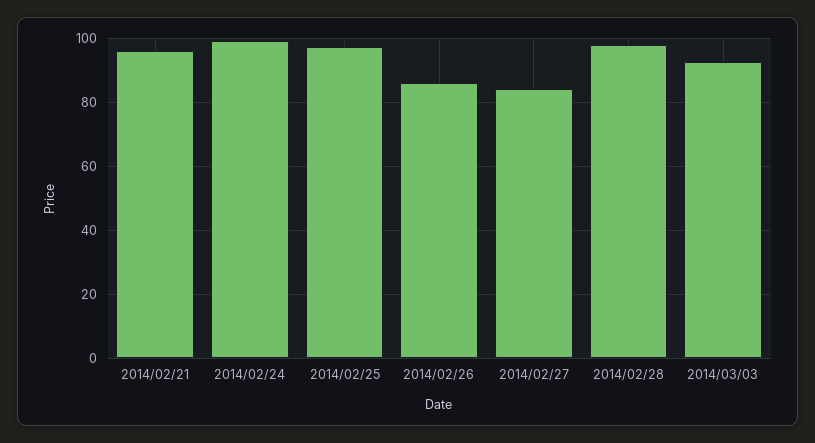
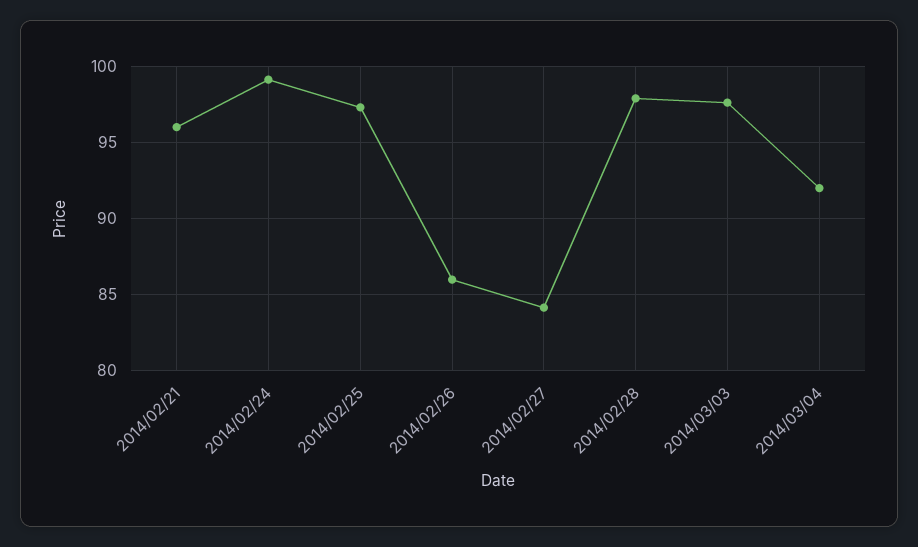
2014/03/03: 92 -> 97.5
2014/03/04: none -> 92

